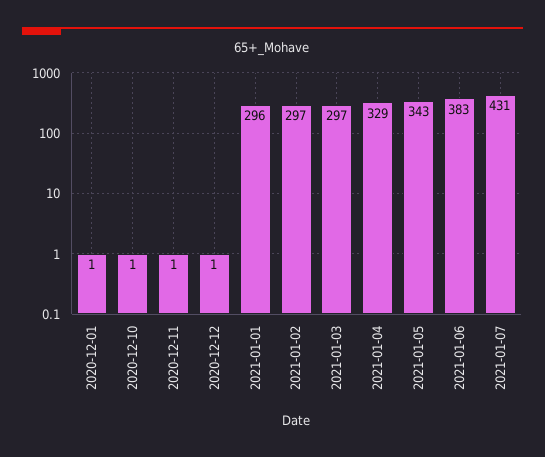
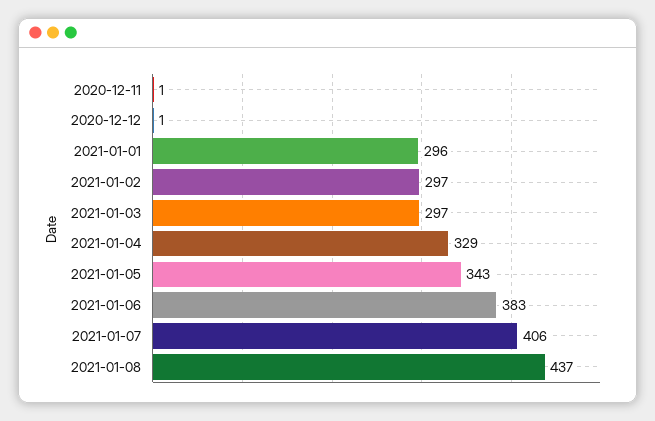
2020-12-01: 1 -> none
2020-12-10: 1 -> none
2021-01-07: 431 -> 406
2021-01-08: none -> 437

